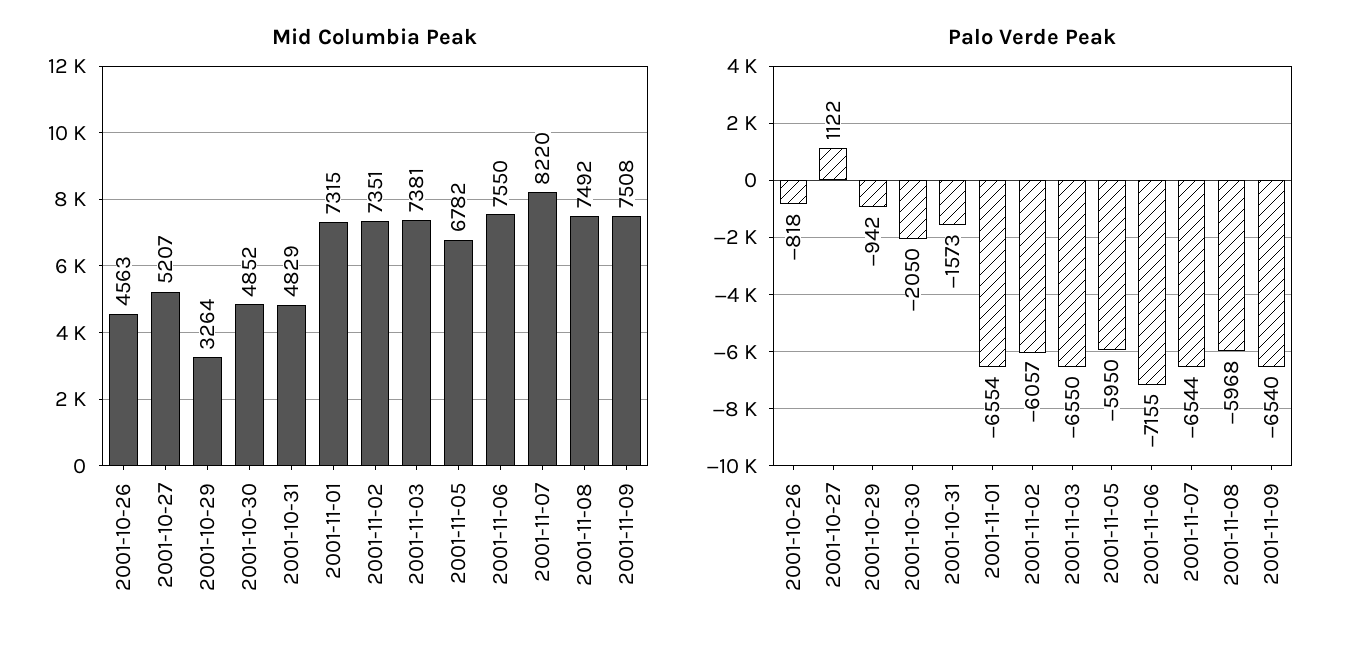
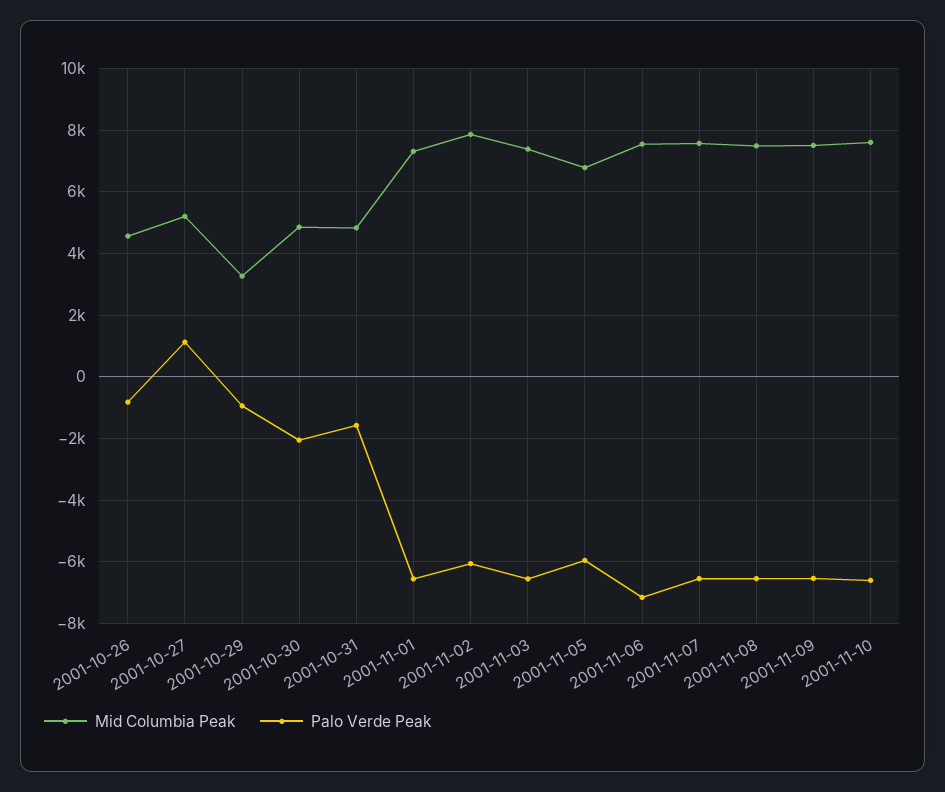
Mid Columbia Peak, 2001-11-02: 7351 -> 7800
Mid Columbia Peak, 2001-11-07: 8220 -> 7600
Palo Verde Peak, 2001-11-08: -5968 -> -6600
Mid Columbia Peak, 2001-11-10: none -> 7600
Palo Verde Peak, 2001-11-10: none -> -6600

